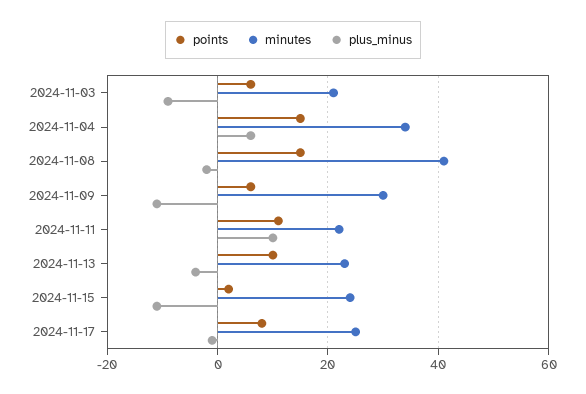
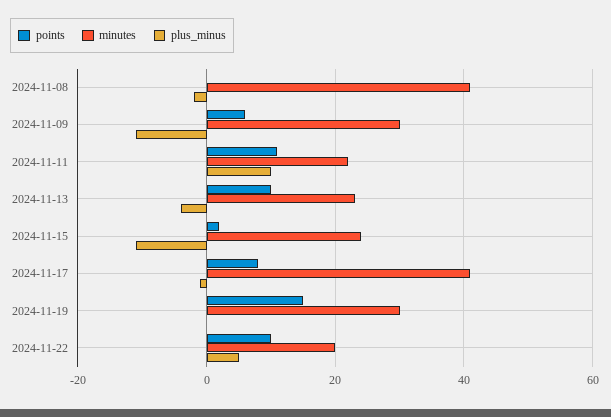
points, 2024-11-03: 5 -> none
minutes, 2024-11-03: 20 -> none
plus_minus, 2024-11-03: -10 -> none
points, 2024-11-04: 15 -> none
minutes, 2024-11-04: 35 -> none
plus_minus, 2024-11-04: 5 -> none
points, 2024-11-08: 15 -> 0
minutes, 2024-11-17: 25 -> 40
points, 2024-11-19: none -> 15
minutes, 2024-11-19: none -> 30
plus_minus, 2024-11-19: none -> 0
points, 2024-11-22: none -> 10
minutes, 2024-11-22: none -> 20
plus_minus, 2024-11-22: none -> 5

